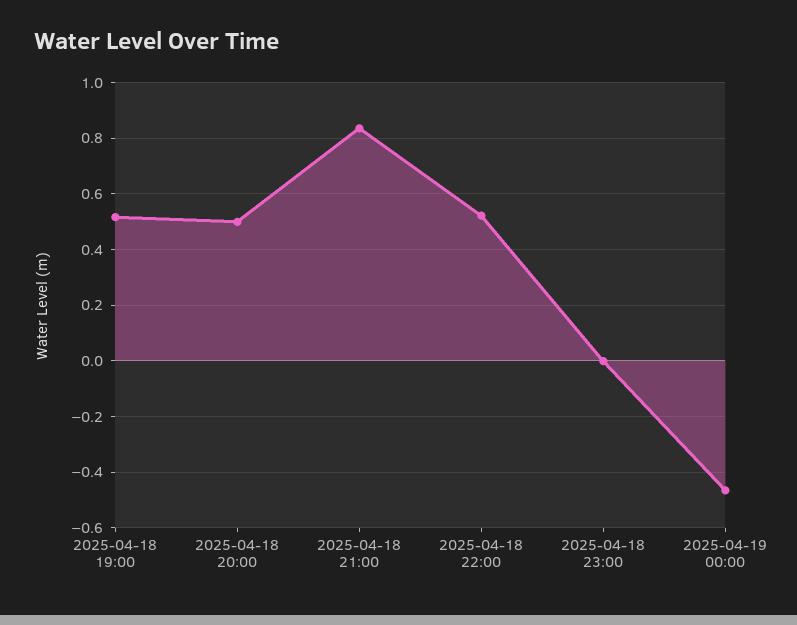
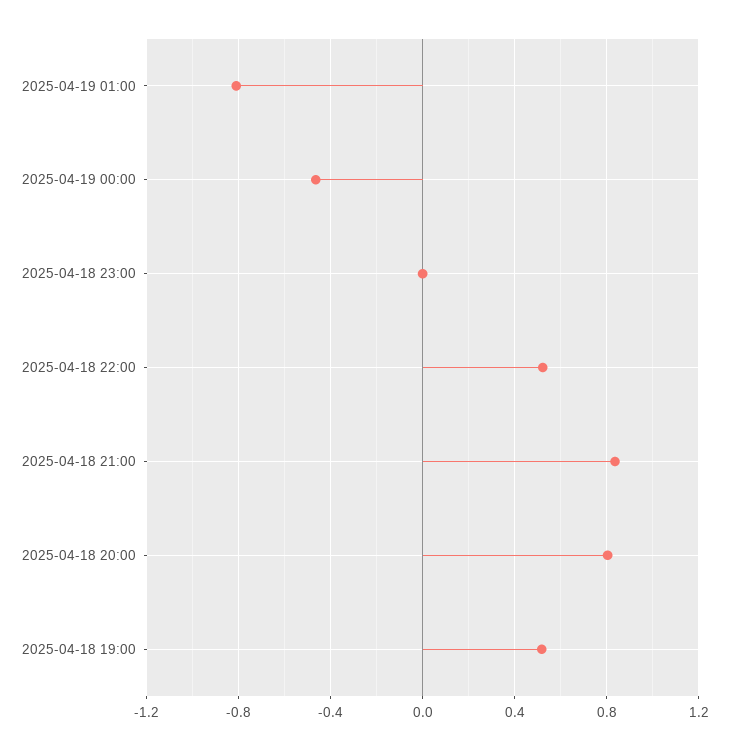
2025-04-18 20:00: 0.5 -> 0.8
2025-04-19 01:00: none -> -0.8

